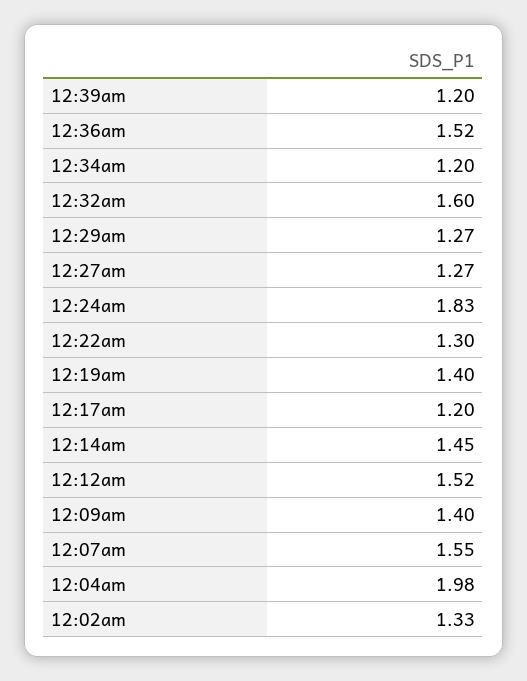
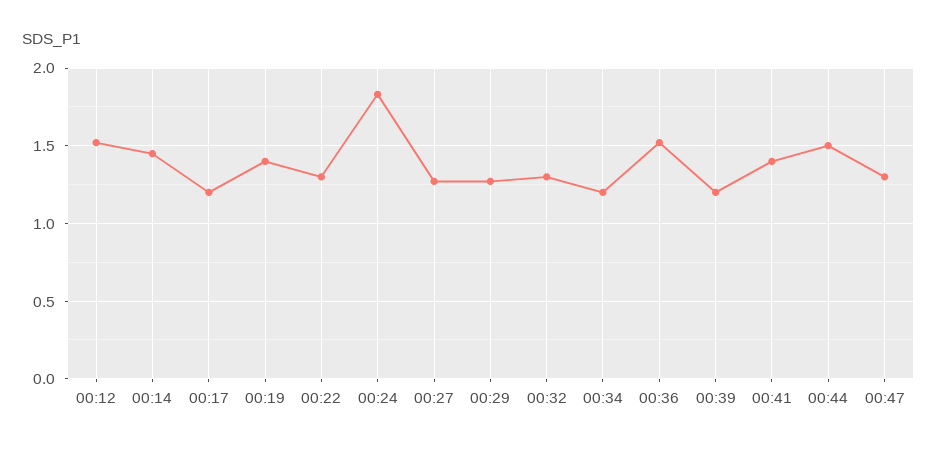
12:32am: 1.6 -> 1.3
12:09am: 1.4 -> none
12:07am: 1.55 -> none
12:04am: 1.98 -> none
12:02am: 1.33 -> none
00:41: none -> 1.4
00:44: none -> 1.5
00:47: none -> 1.3

